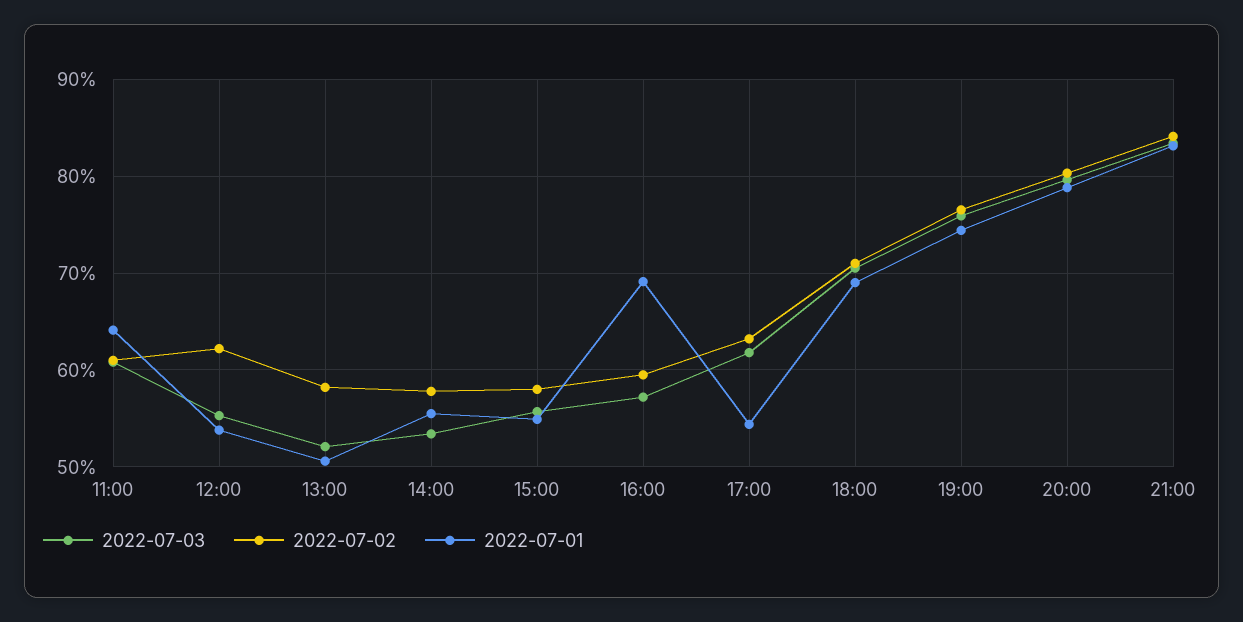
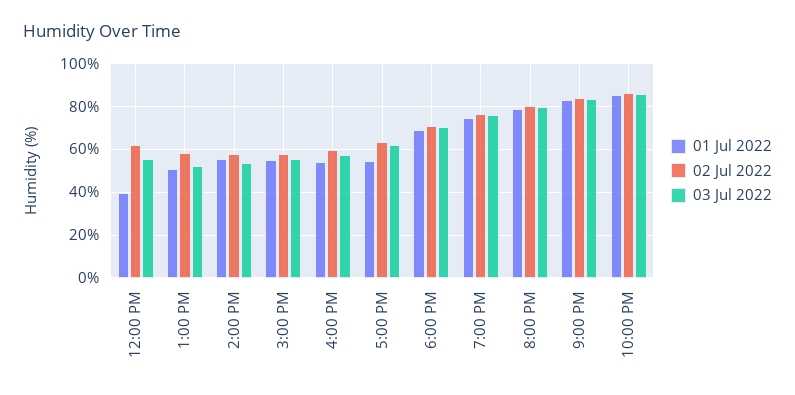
2022-07-03, 11:00: 61 -> none
2022-07-02, 11:00: 61 -> none
2022-07-01, 11:00: 64 -> none
2022-07-01, 12:00: 54 -> 40
2022-07-01, 16:00: 69 -> 55
2022-07-01, 10:00 PM: none -> 85
2022-07-02, 10:00 PM: none -> 85
2022-07-03, 10:00 PM: none -> 85

